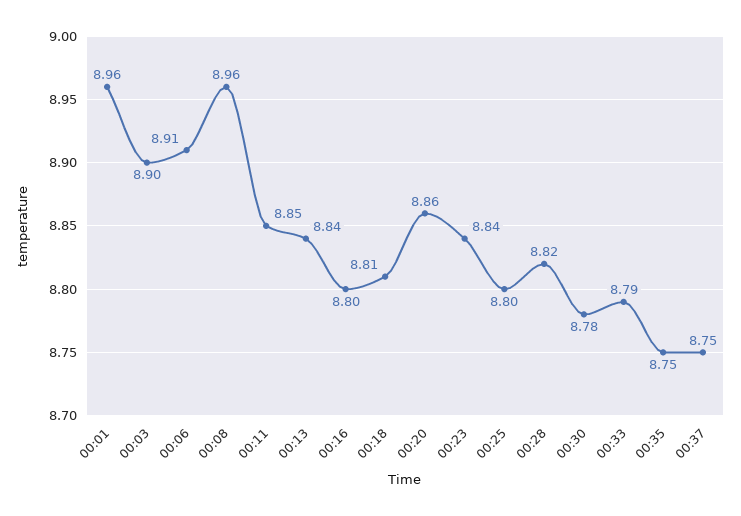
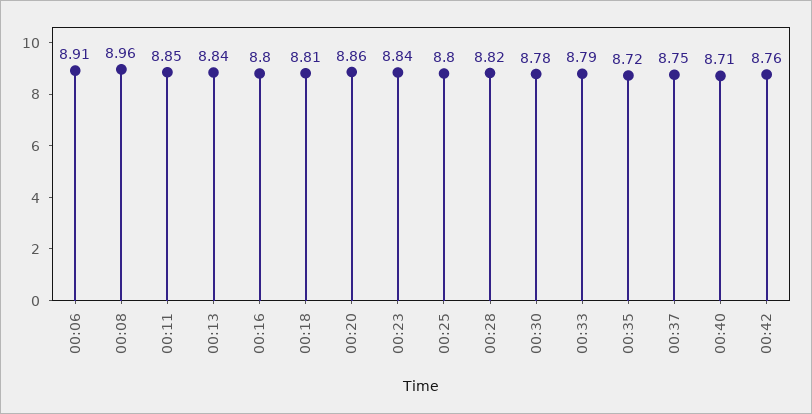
00:01: 8.96 -> none
00:03: 8.9 -> none
00:35: 8.75 -> 8.72
00:40: none -> 8.71
00:42: none -> 8.76

